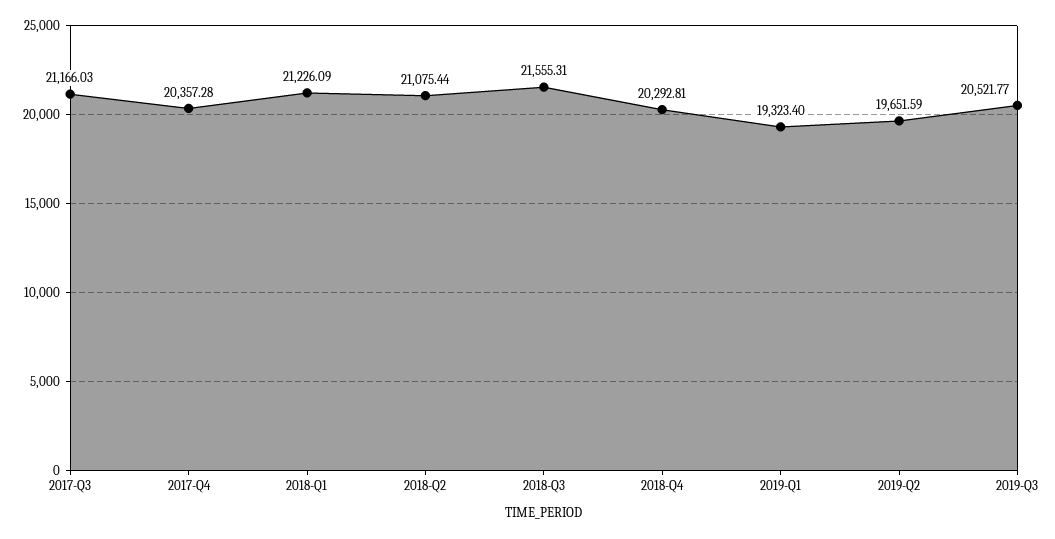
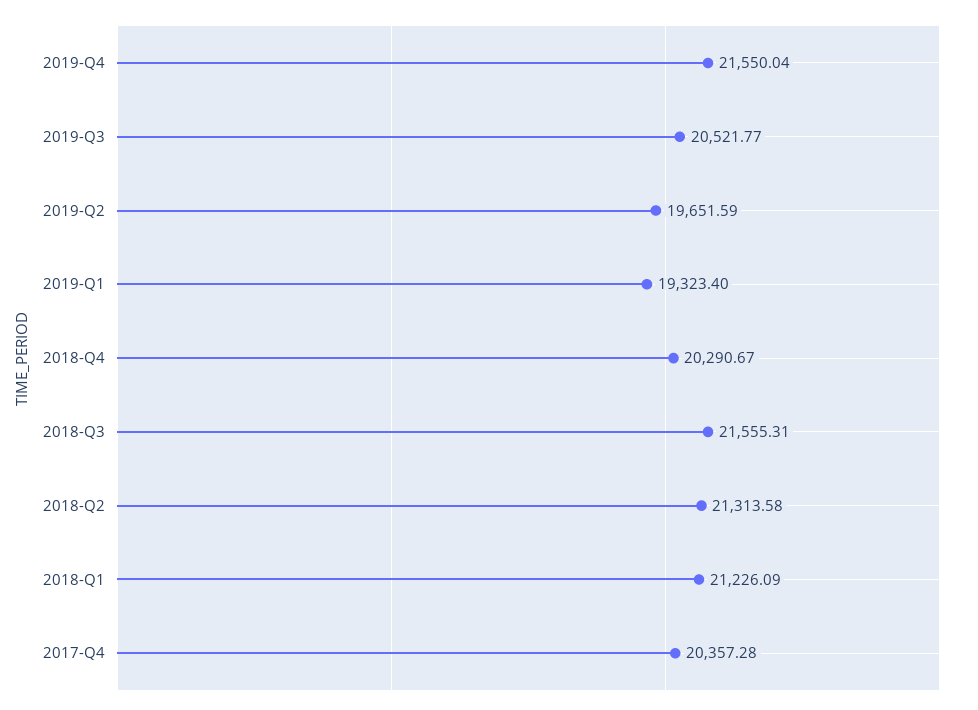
2017-Q3: 21166.03 -> none
2018-Q2: 21075.44 -> 21313.58
2018-Q4: 20292.81 -> 20290.67
2019-Q4: none -> 21550.04

